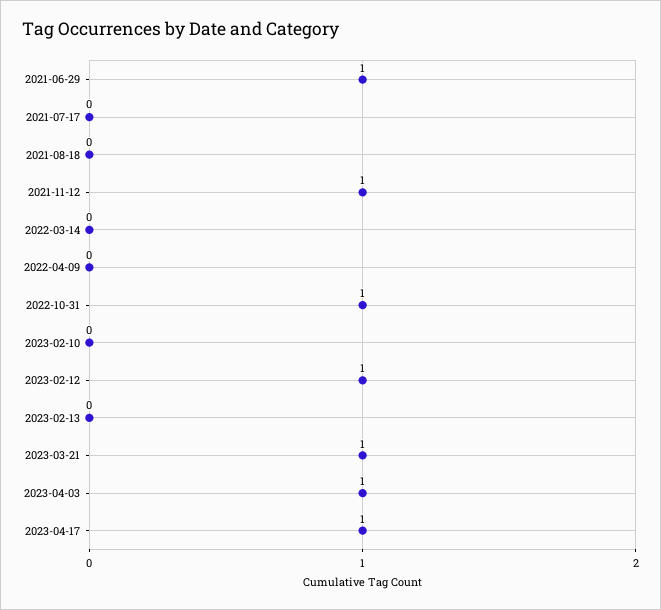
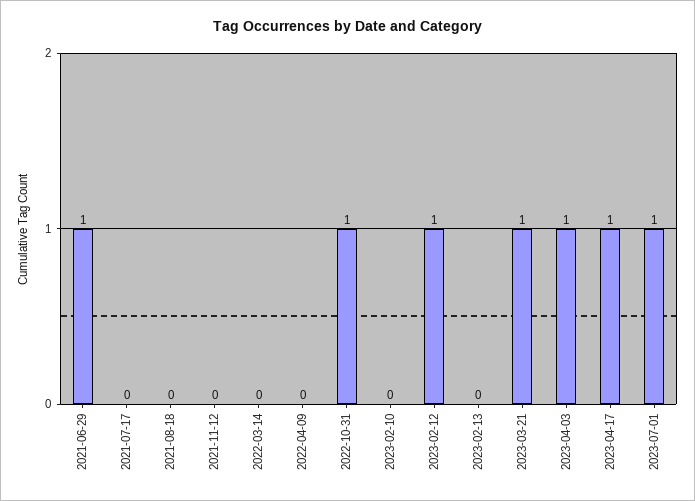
2021-11-12: 1 -> 0
2023-07-01: none -> 1

